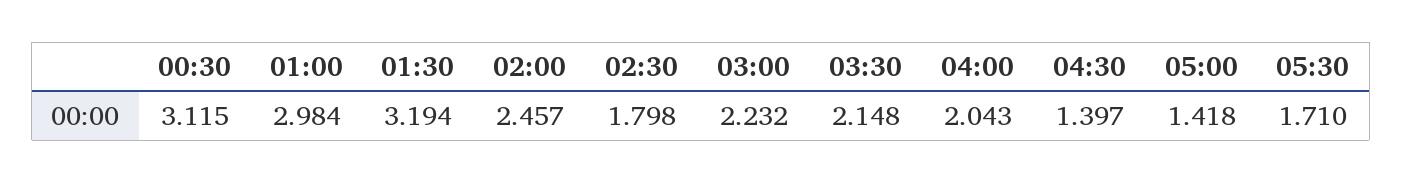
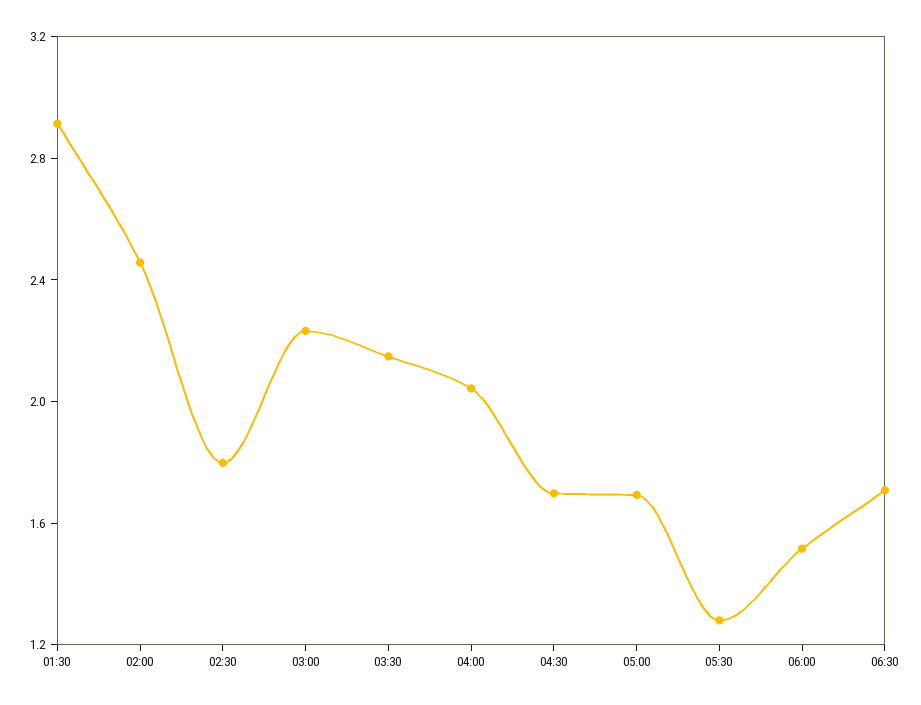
00:30: 3.115 -> none
01:00: 2.984 -> none
01:30: 3.194 -> 2.9
04:30: 1.397 -> 1.7
05:00: 1.418 -> 1.7
05:30: 1.71 -> 1.3
06:00: none -> 1.5
06:30: none -> 1.7

